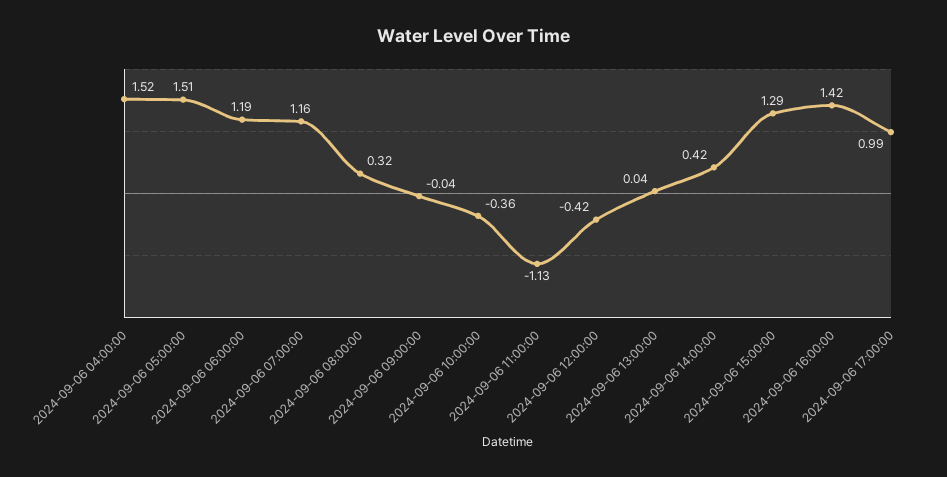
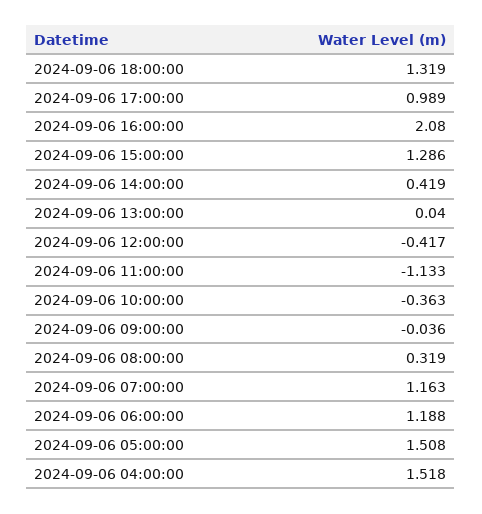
2024-09-06 16:00:00: 1.42 -> 2.08
2024-09-06 18:00:00: none -> 1.319

